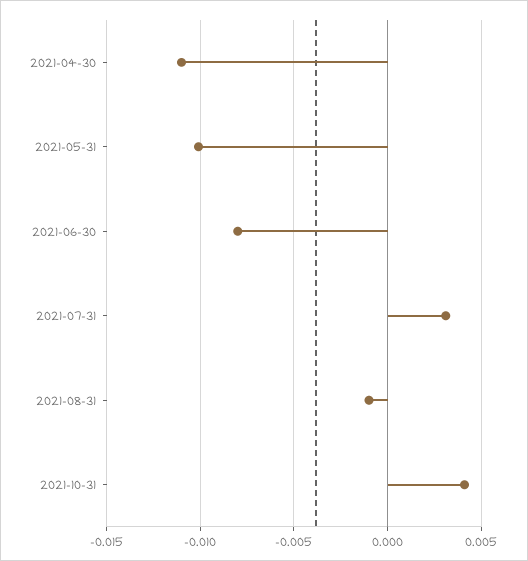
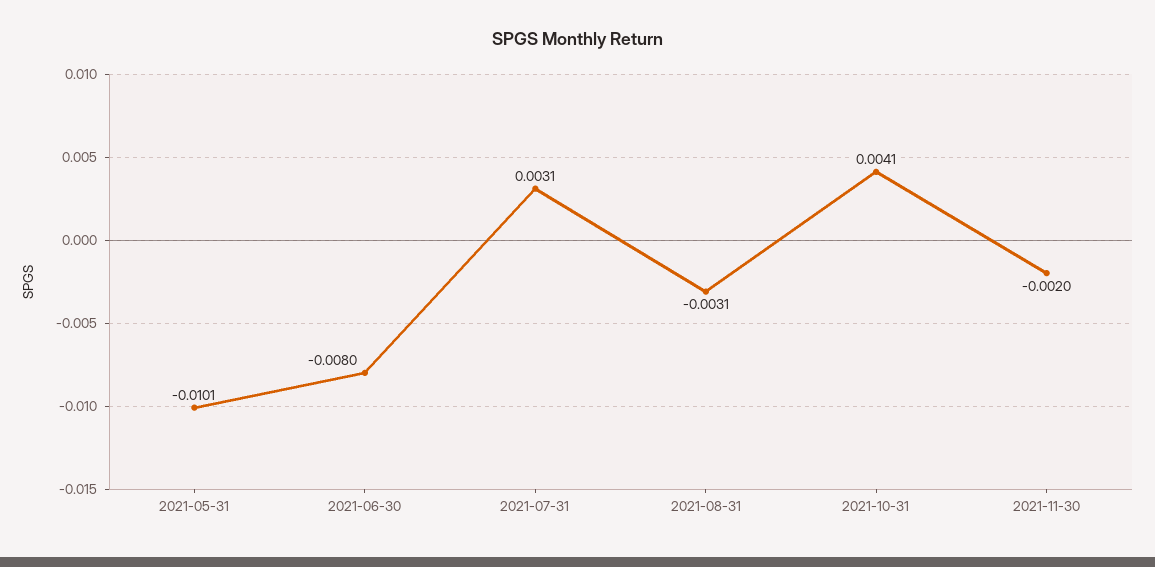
2021-04-30: -0.011 -> none
2021-08-31: -0.001 -> -0.0031
2021-11-30: none -> -0.002

